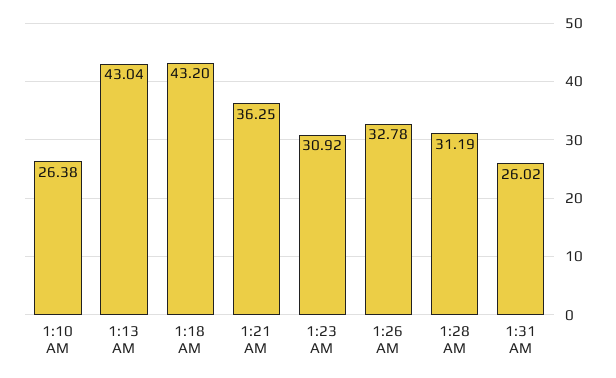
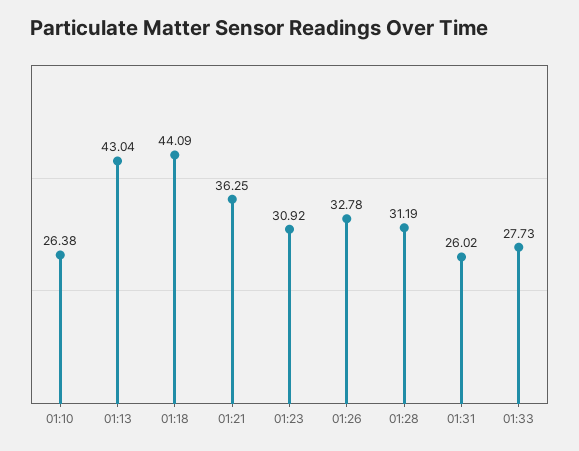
1:18 AM: 43.2 -> 44.09
01:33: none -> 27.73

